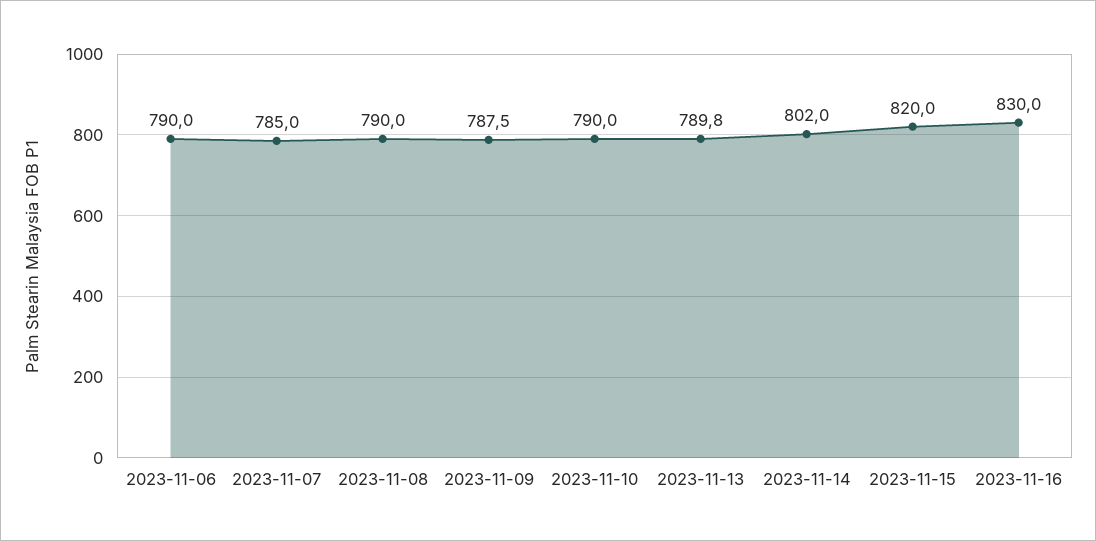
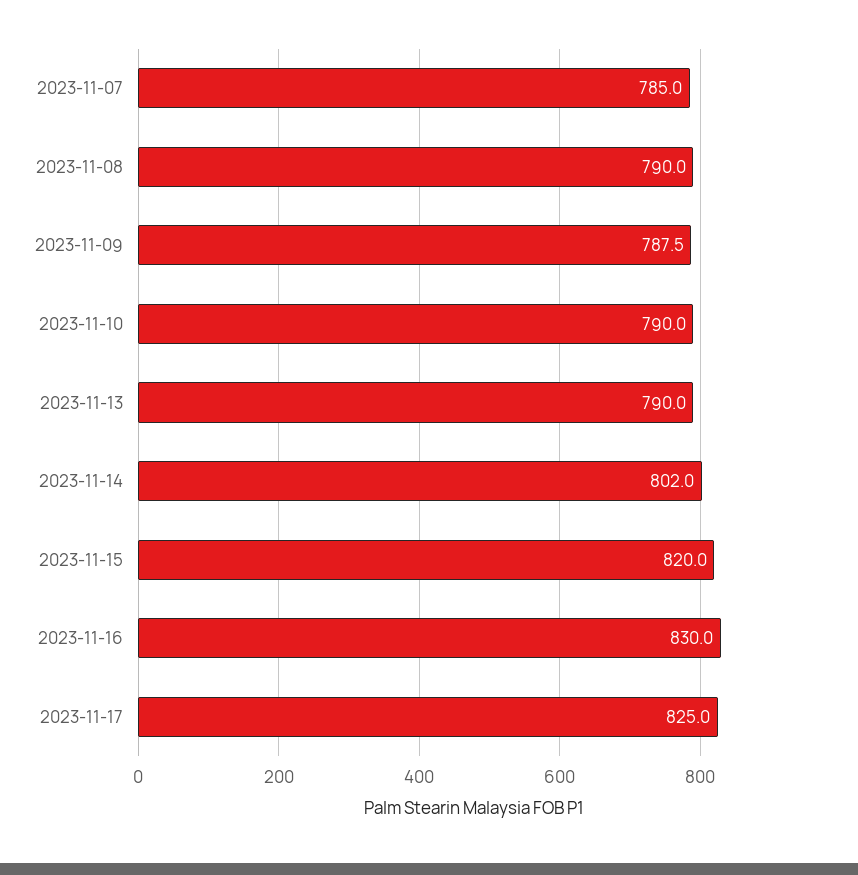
2023-11-06: 790 -> none
2023-11-13: 789.8 -> 790
2023-11-17: none -> 825

